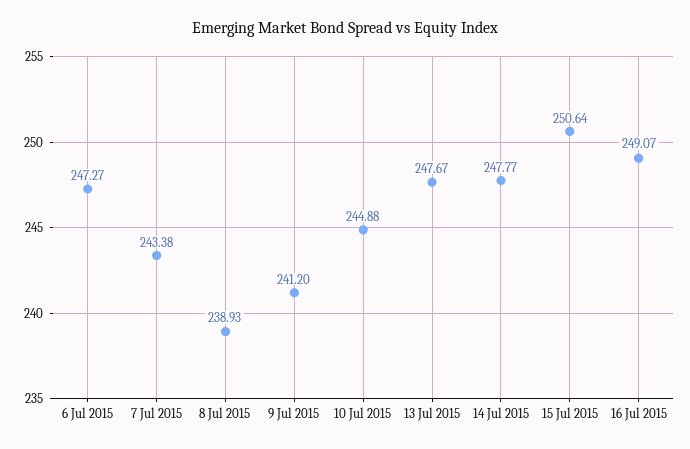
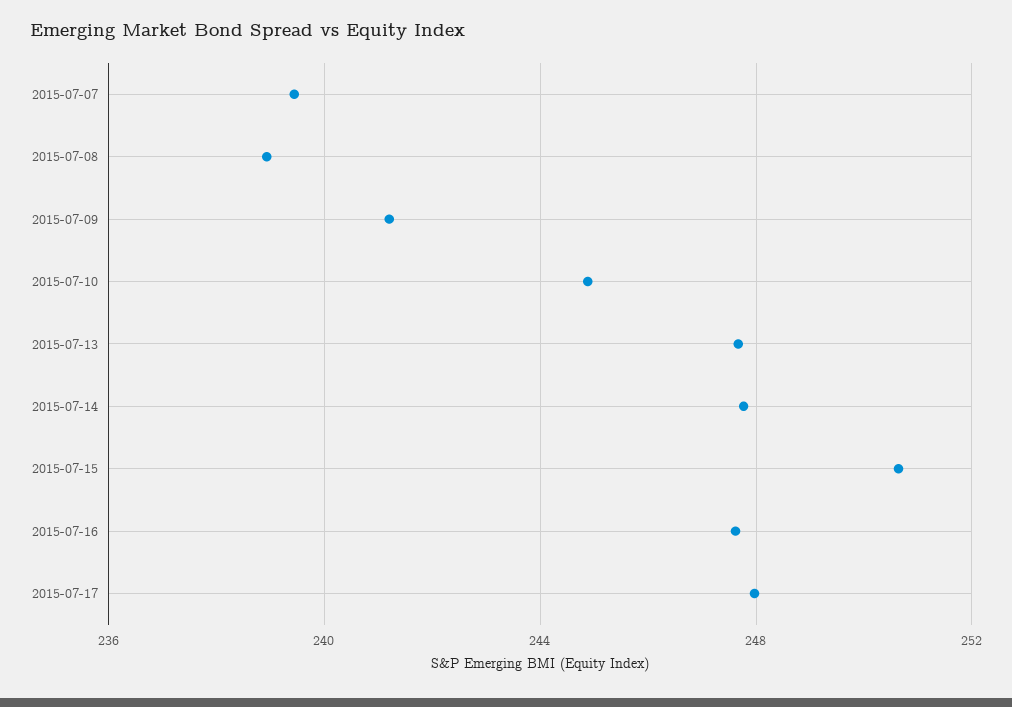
6 Jul 2015: 247.27 -> none
7 Jul 2015: 243.38 -> 239.5
16 Jul 2015: 249.07 -> 247.5
2015-07-17: none -> 248

